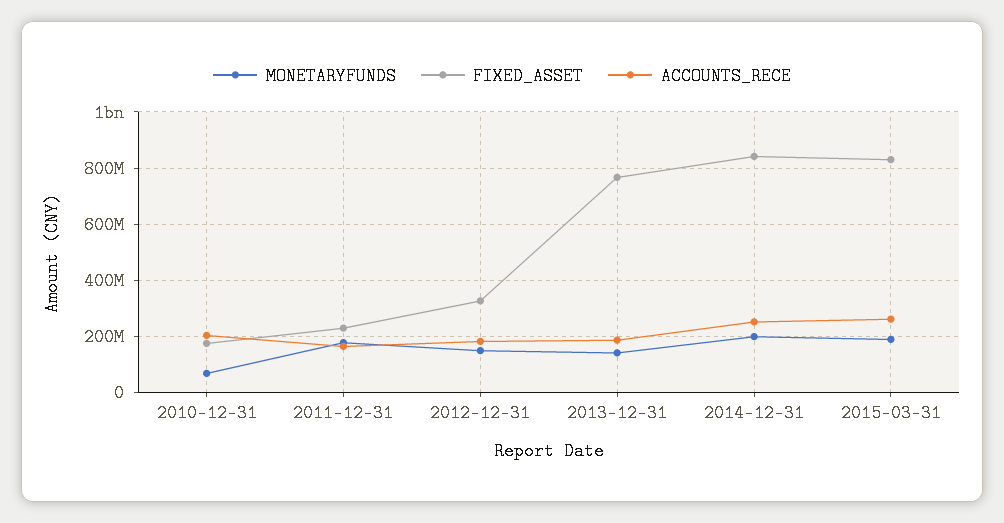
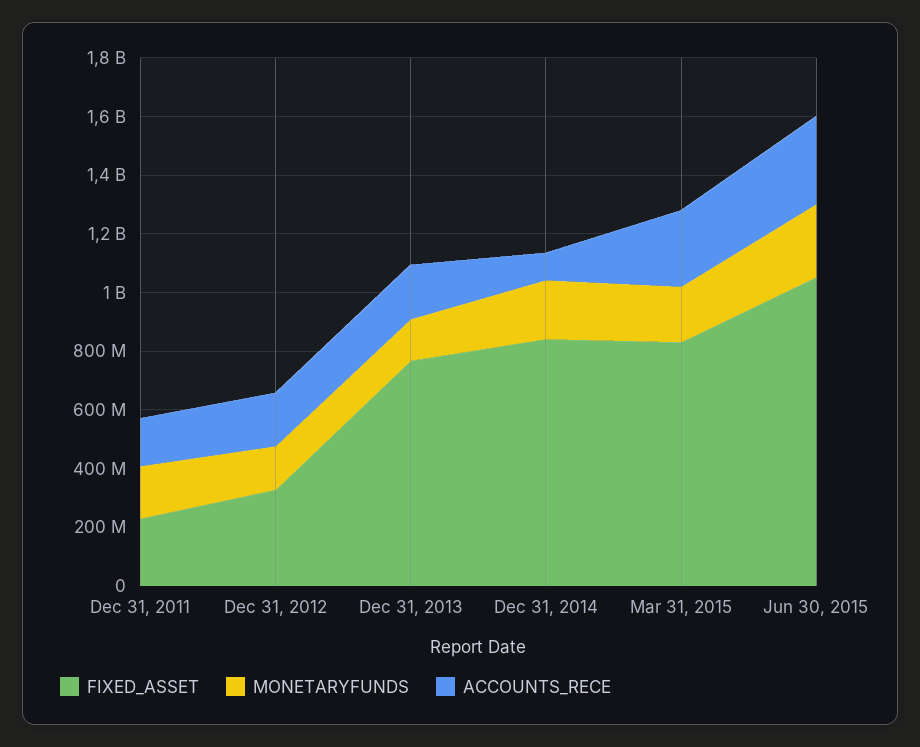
MONETARYFUNDS, 2010-12-31: 75000000 -> none
FIXED_ASSET, 2010-12-31: 175000000 -> none
ACCOUNTS_RECE, 2010-12-31: 200000000 -> none
ACCOUNTS_RECE, 2014-12-31: 250000000 -> 100000000
FIXED_ASSET, Jun 30, 2015: none -> 1050000000
MONETARYFUNDS, Jun 30, 2015: none -> 250000000
ACCOUNTS_RECE, Jun 30, 2015: none -> 300000000

